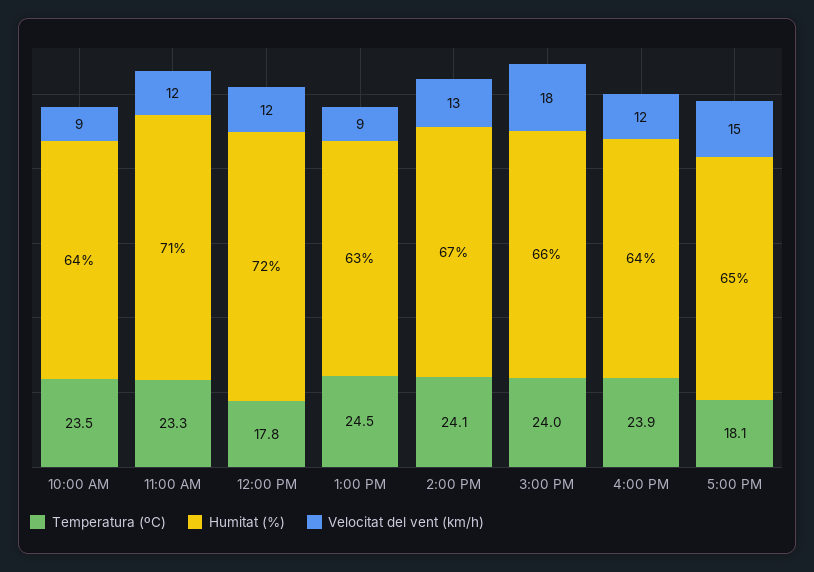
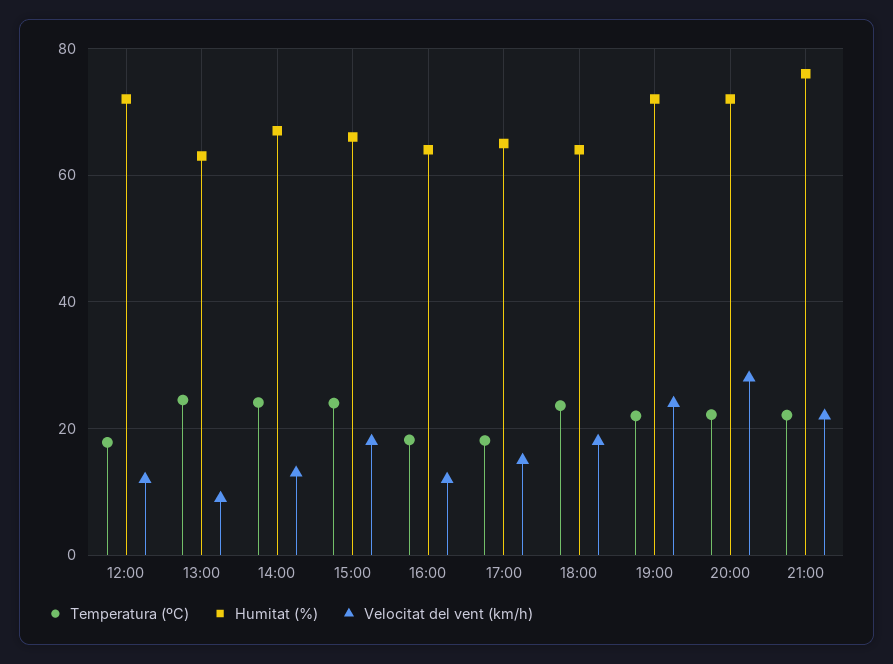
Temperatura (ºC), 10:00 AM: 23.5 -> none
Humitat (%), 10:00 AM: 64 -> none
Velocitat del vent (km/h), 10:00 AM: 9 -> none
Temperatura (ºC), 11:00 AM: 23.3 -> none
Humitat (%), 11:00 AM: 71 -> none
Velocitat del vent (km/h), 11:00 AM: 12 -> none
Temperatura (ºC), 4:00 PM: 23.9 -> 18
Temperatura (ºC), 18:00: none -> 24
Humitat (%), 18:00: none -> 64
Velocitat del vent (km/h), 18:00: none -> 18
Temperatura (ºC), 19:00: none -> 22
Humitat (%), 19:00: none -> 72
Velocitat del vent (km/h), 19:00: none -> 24
Temperatura (ºC), 20:00: none -> 22
Humitat (%), 20:00: none -> 72
Velocitat del vent (km/h), 20:00: none -> 28
Temperatura (ºC), 21:00: none -> 22
Humitat (%), 21:00: none -> 76
Velocitat del vent (km/h), 21:00: none -> 22

